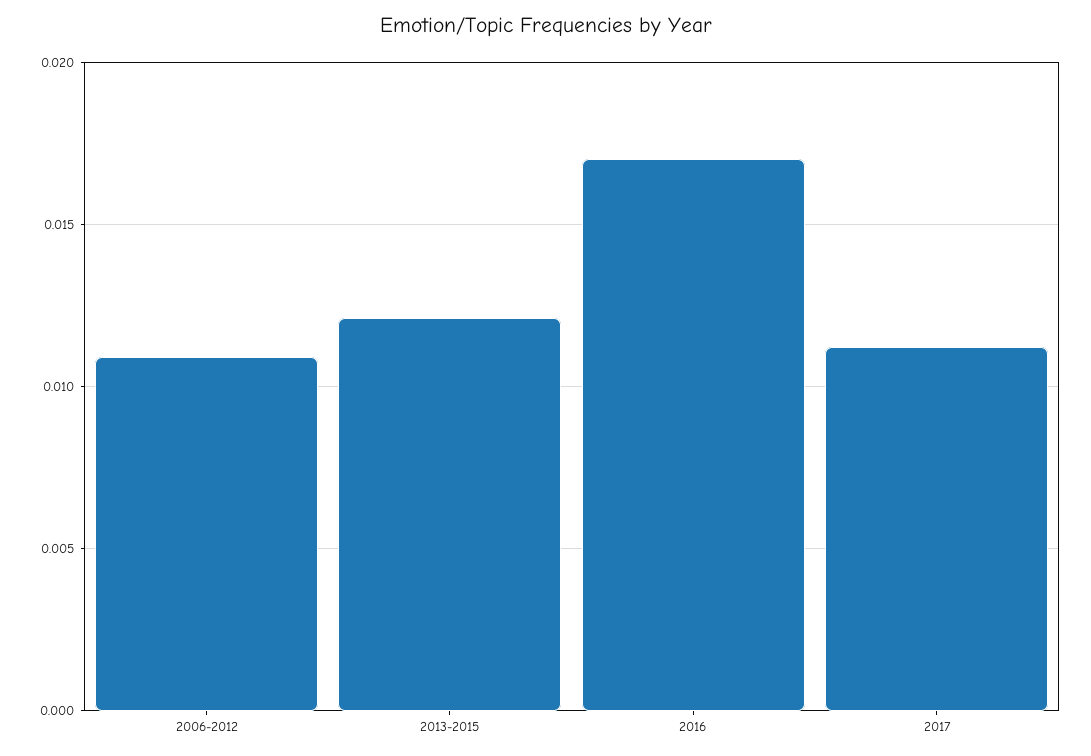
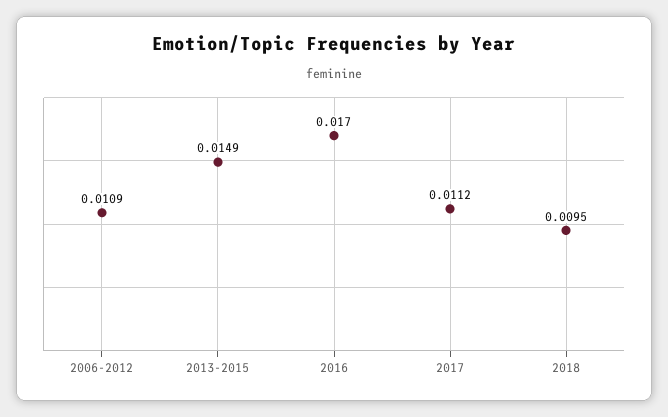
2013-2015: 0.012 -> 0.0149
2018: none -> 0.0095

